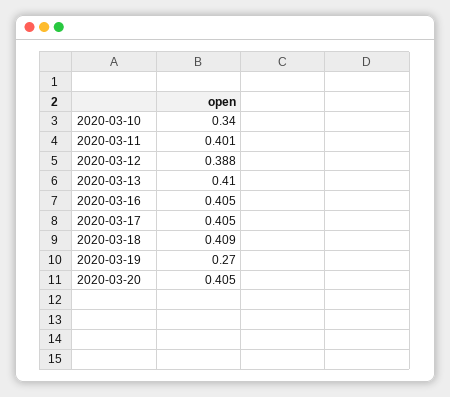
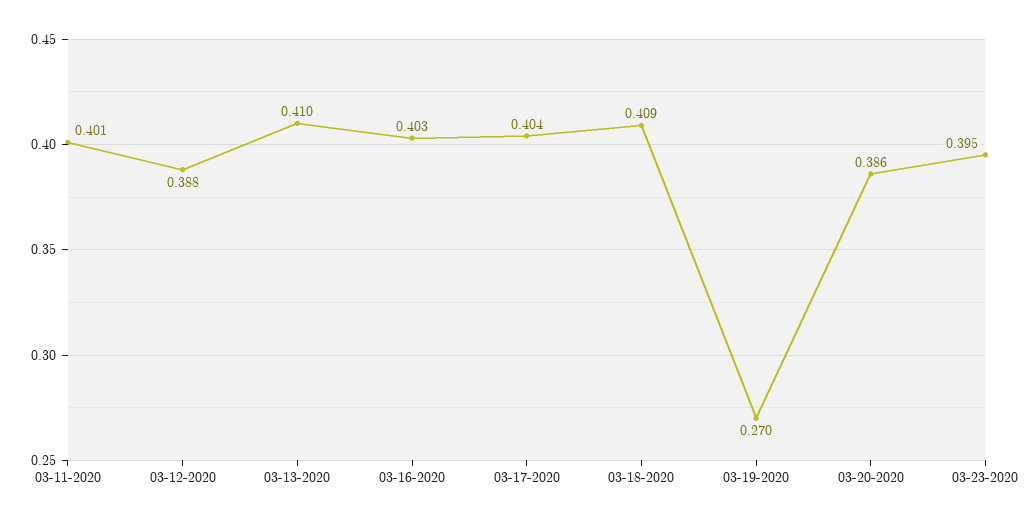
2020-03-10: 0.34 -> none
2020-03-16: 0.405 -> 0.403
2020-03-17: 0.405 -> 0.404
2020-03-20: 0.405 -> 0.386
03-23-2020: none -> 0.395

